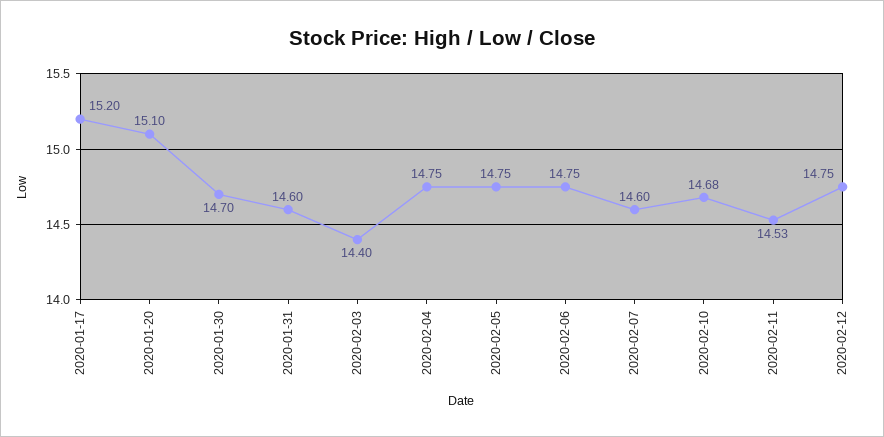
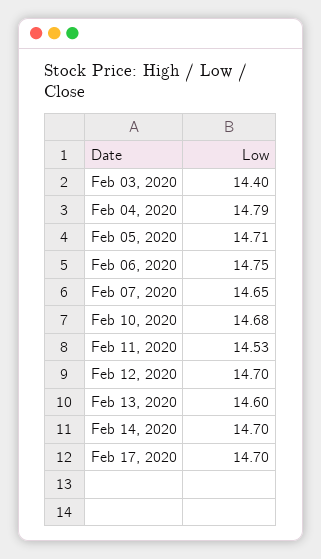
2020-01-17: 15.2 -> none
2020-01-20: 15.1 -> none
2020-01-30: 14.7 -> none
2020-01-31: 14.6 -> none
2020-02-04: 14.75 -> 14.79
2020-02-05: 14.75 -> 14.71
2020-02-07: 14.6 -> 14.65
2020-02-12: 14.75 -> 14.7
Feb 13, 2020: none -> 14.6
Feb 14, 2020: none -> 14.7
Feb 17, 2020: none -> 14.7

